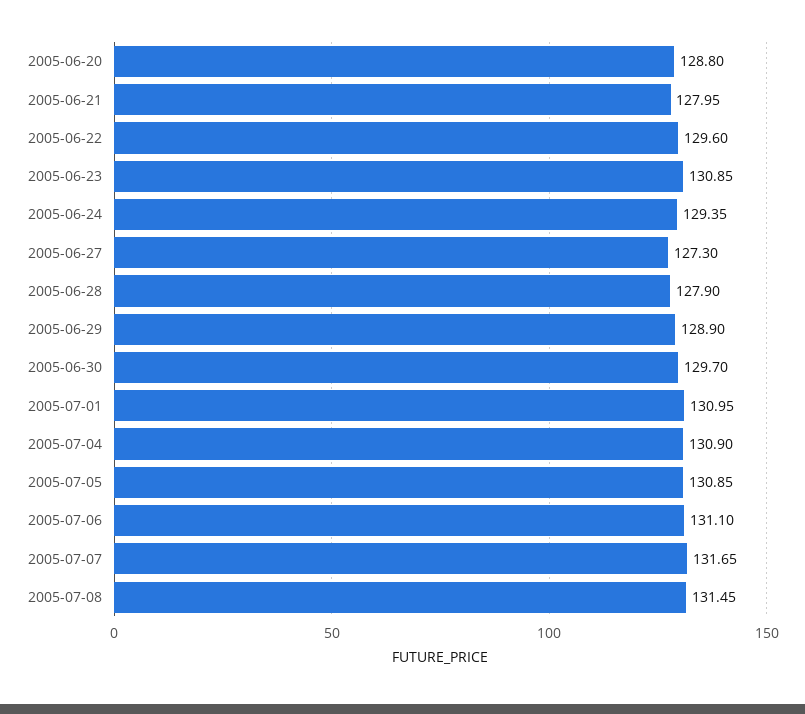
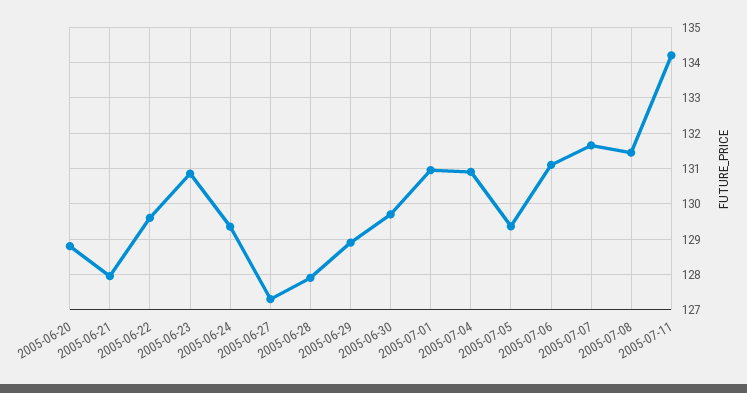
2005-07-05: 130.85 -> 129.4
2005-07-11: none -> 134.2

